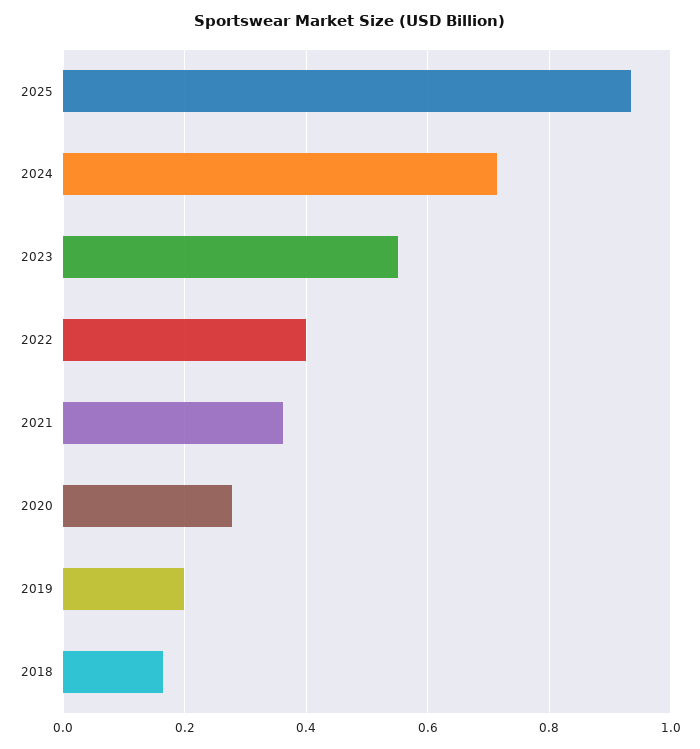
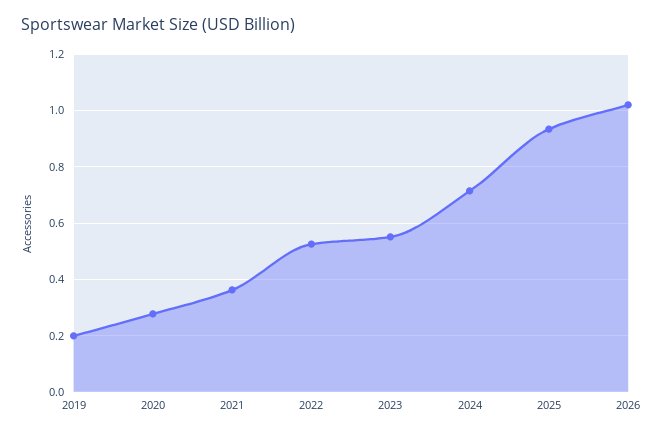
2022: 0.4 -> 0.525
2018: 0.16 -> none
2026: none -> 1.025

